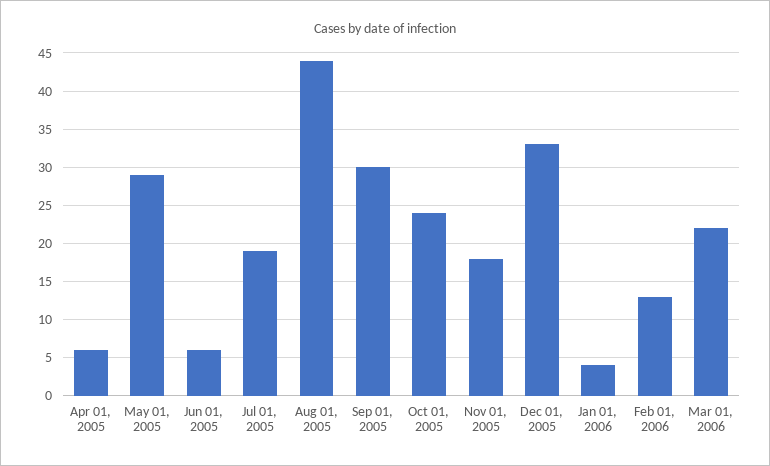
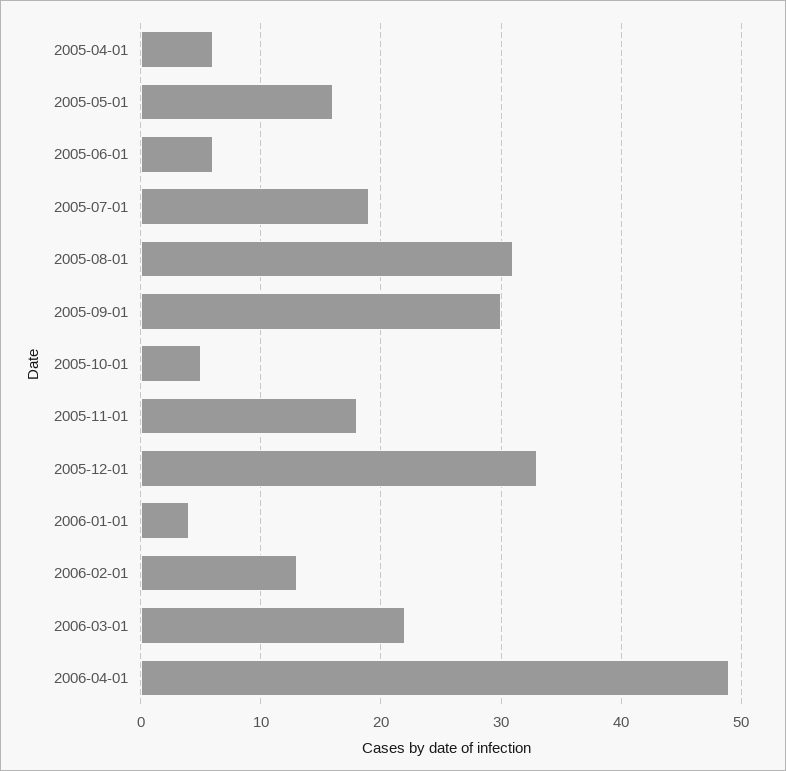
May 01, 2005: 29 -> 16
Aug 01, 2005: 44 -> 31
Oct 01, 2005: 24 -> 5
2006-04-01: none -> 49

